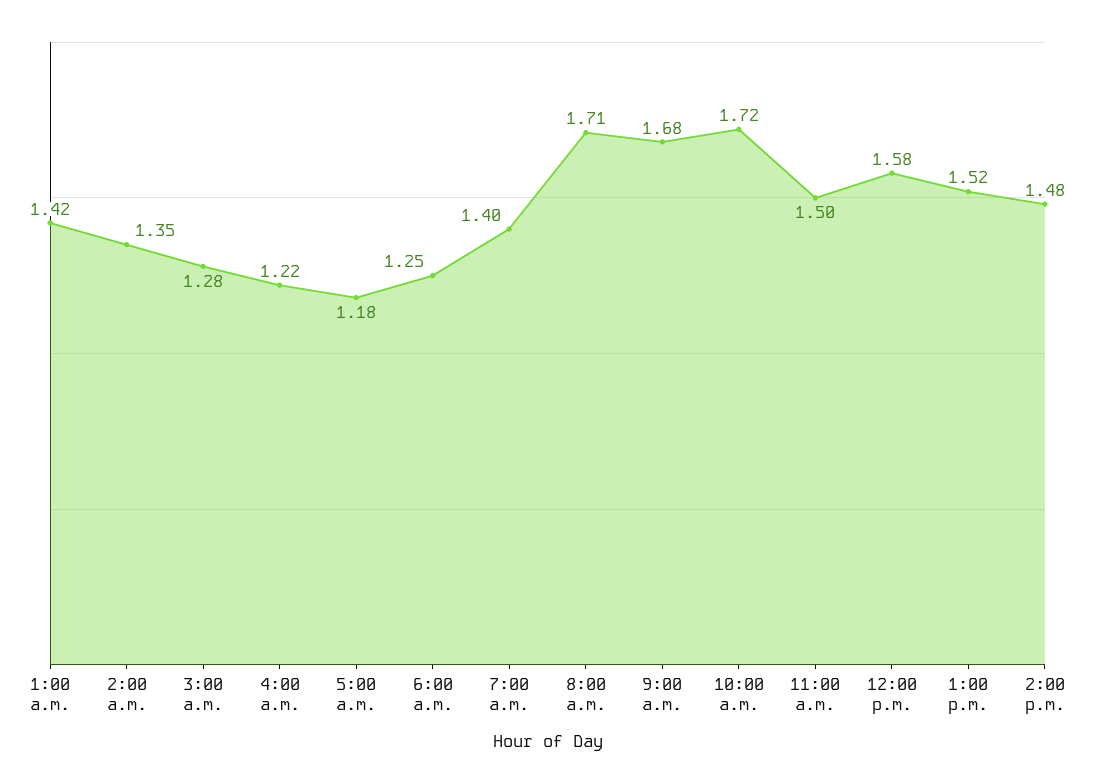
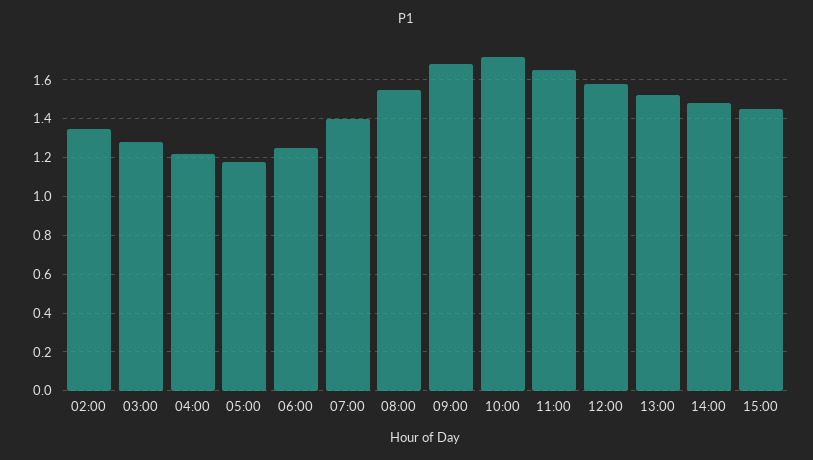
1:00 a.m.: 1.42 -> none
8:00 a.m.: 1.71 -> 1.55
11:00 a.m.: 1.5 -> 1.65
15:00: none -> 1.45

